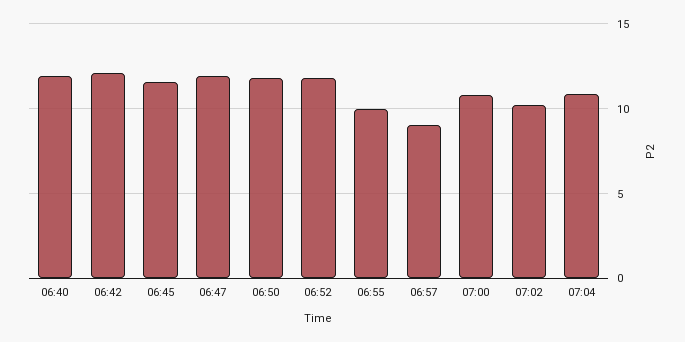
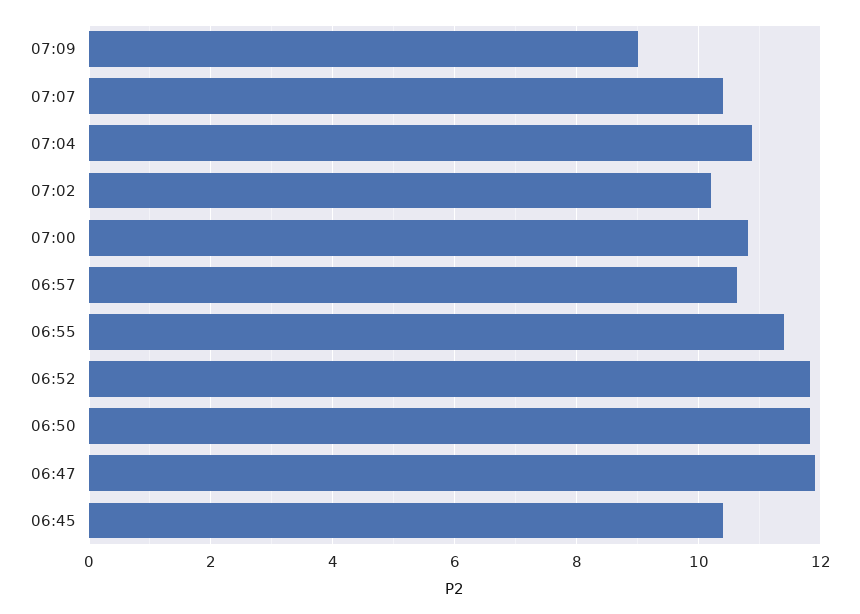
06:40: 12 -> none
06:42: 12 -> none
06:45: 11.5 -> 10.4
06:55: 10 -> 11.4
06:57: 9 -> 10.6
07:09: none -> 9
07:07: none -> 10.4

